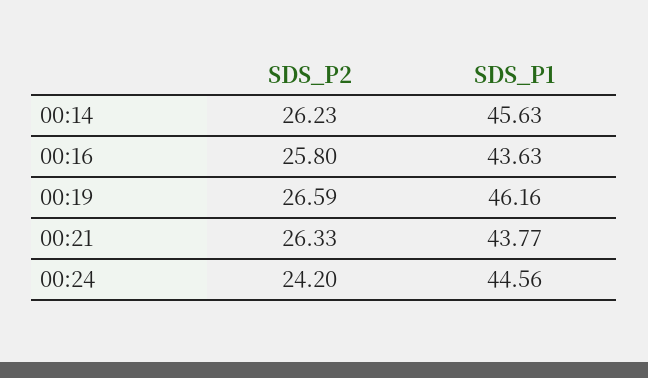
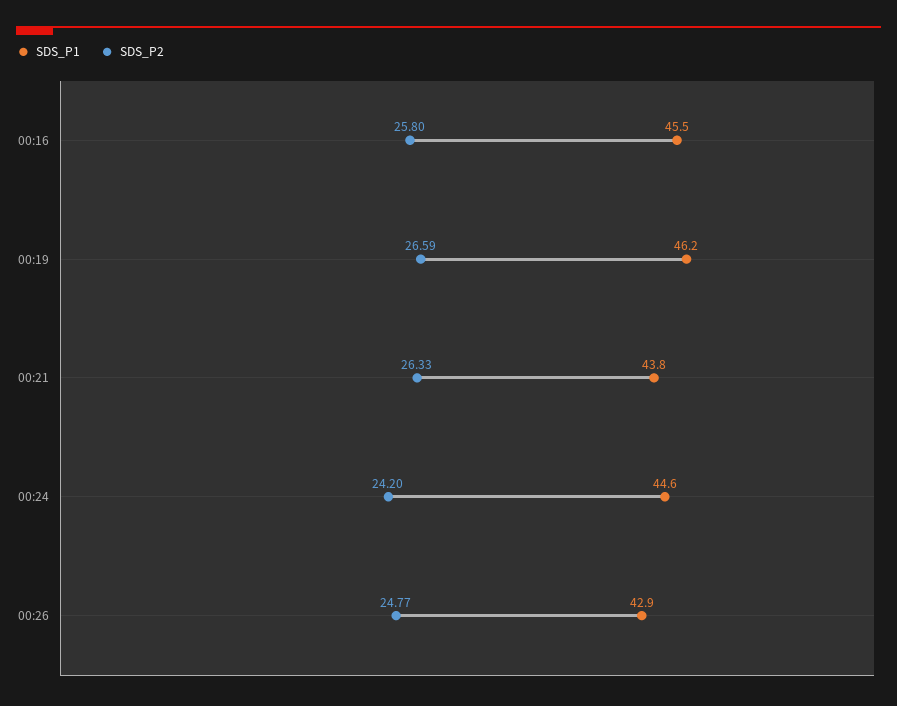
SDS_P2, 00:14: 26.23 -> none
SDS_P1, 00:14: 45.63 -> none
SDS_P1, 00:16: 43.63 -> 45.5
SDS_P1, 00:26: none -> 42.9
SDS_P2, 00:26: none -> 24.77

